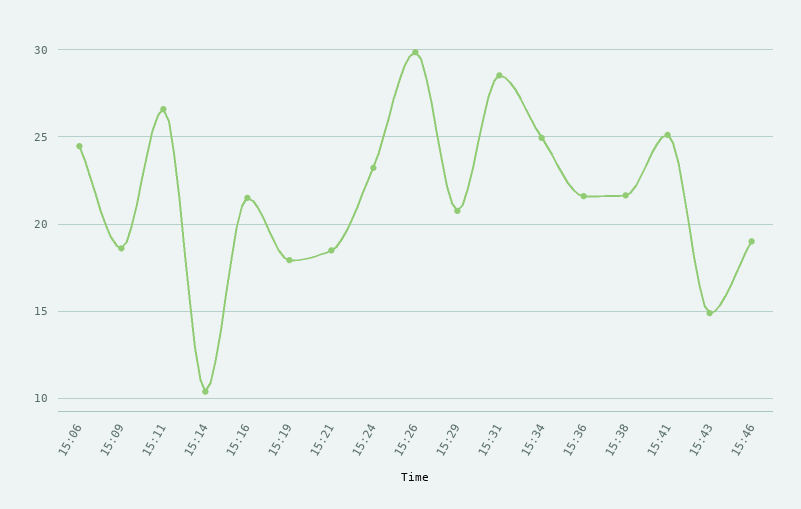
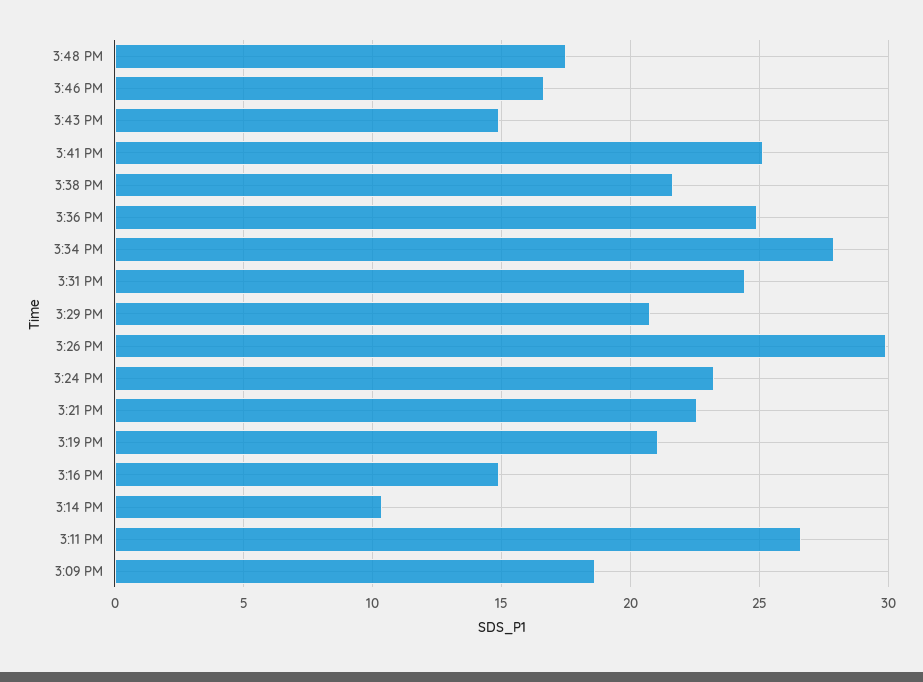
15:06: 24.5 -> none
15:16: 21.5 -> 15
15:19: 18 -> 21
15:21: 18.5 -> 22.5
15:31: 28.5 -> 24.5
15:34: 25 -> 28
15:36: 21.5 -> 25
15:46: 19 -> 16.5
3:48 PM: none -> 17.5

